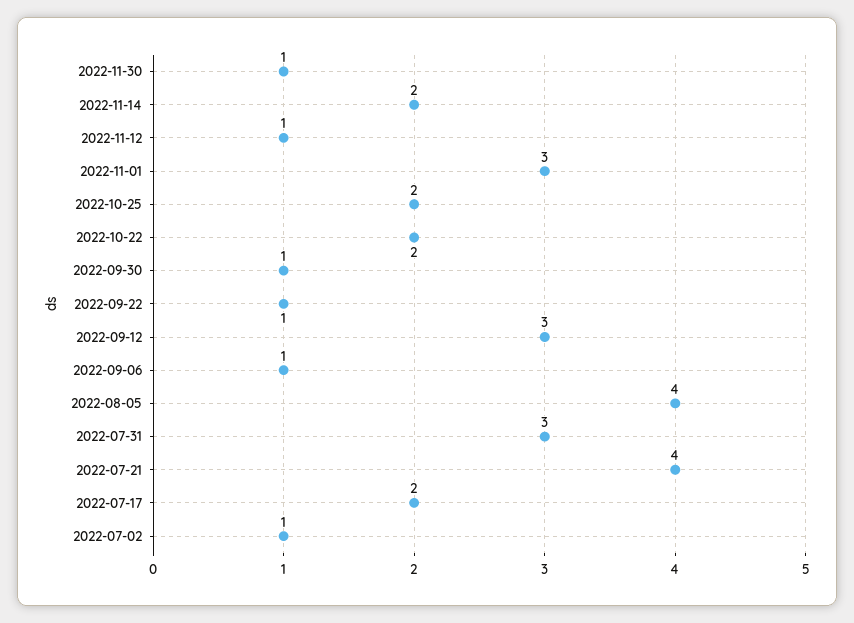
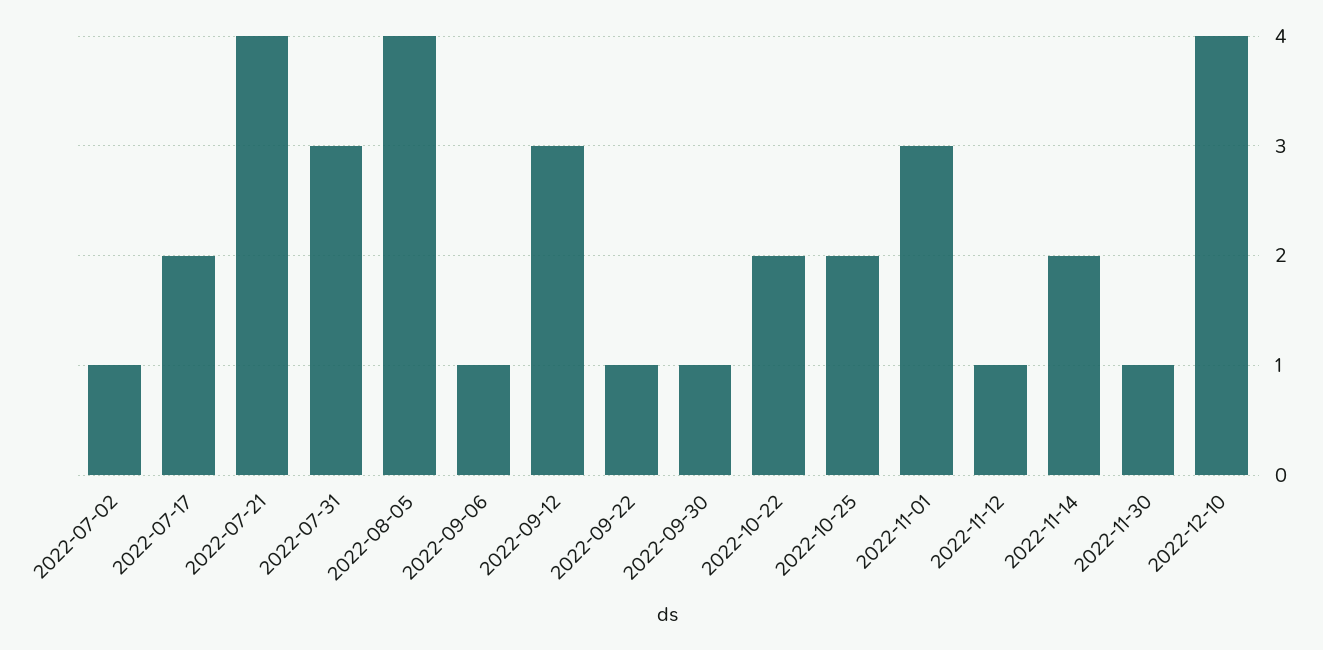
2022-12-10: none -> 4

